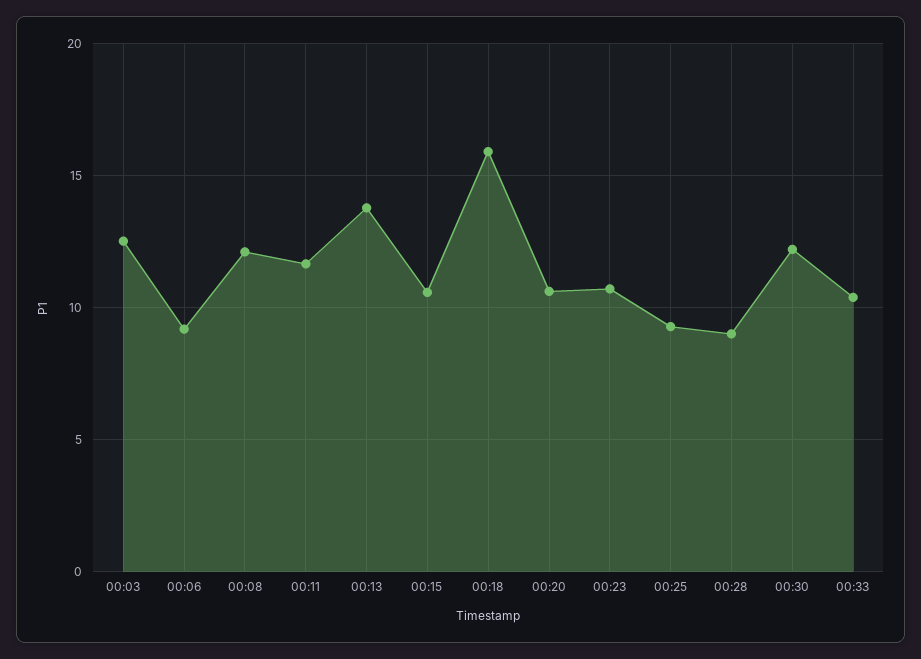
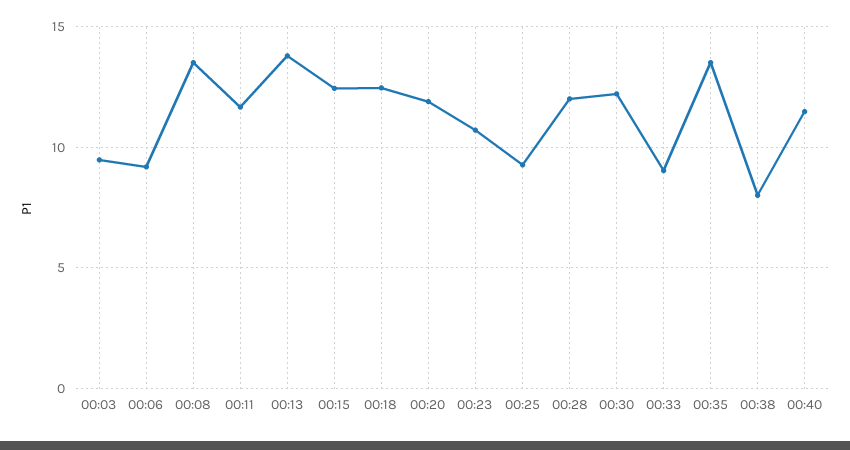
00:03: 12.5 -> 9.5
00:08: 12 -> 13.5
00:15: 10.5 -> 12.5
00:18: 16 -> 12.5
00:20: 10.5 -> 12
00:28: 9 -> 12
00:33: 10.5 -> 9
00:35: none -> 13.5
00:38: none -> 8
00:40: none -> 11.5

